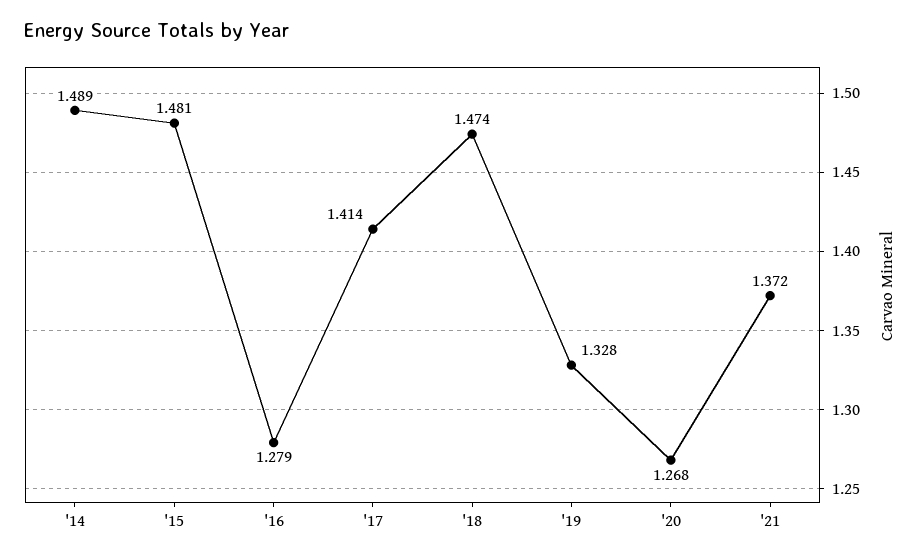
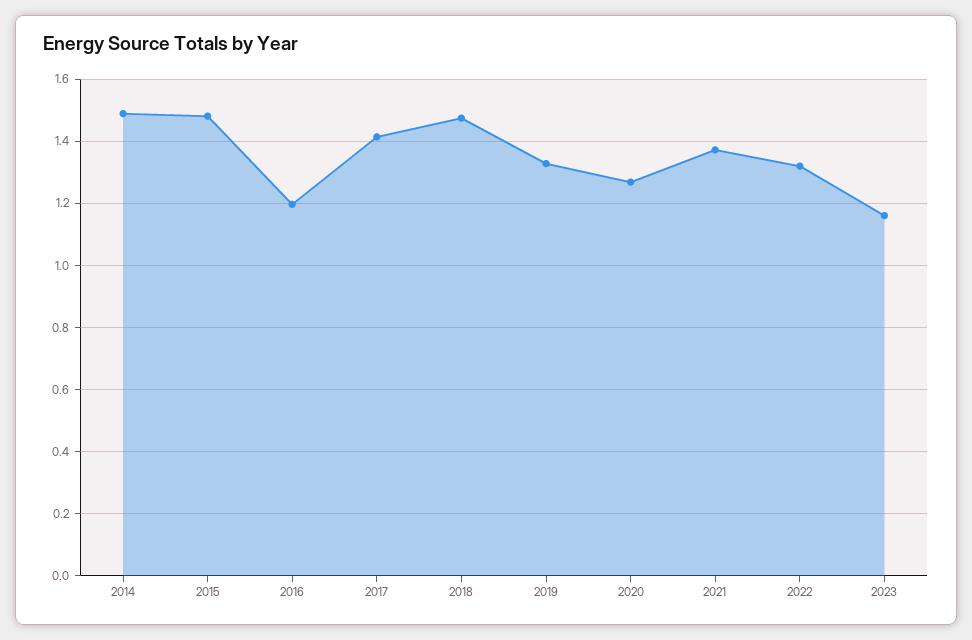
'16: 1.279 -> 1.2
2022: none -> 1.32
2023: none -> 1.16

